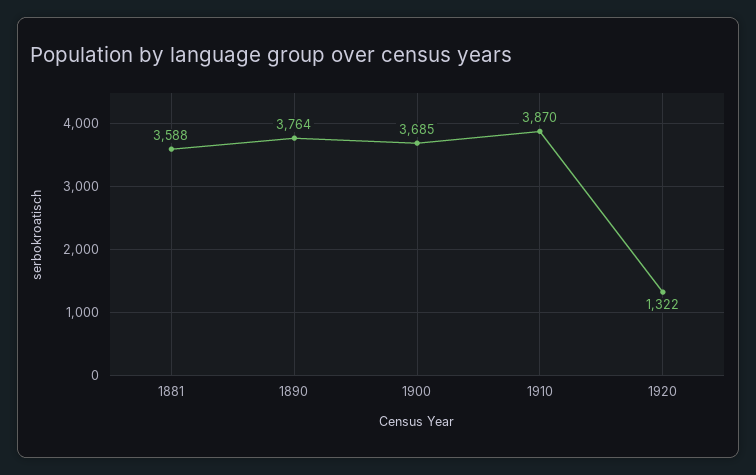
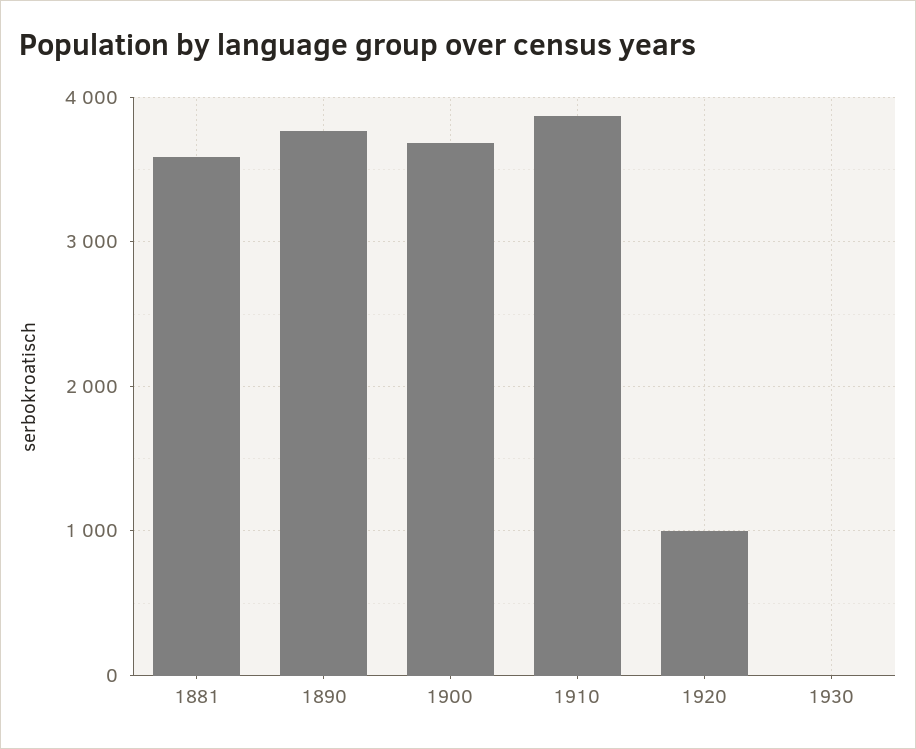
1920: 1322 -> 1000
1930: none -> 0

